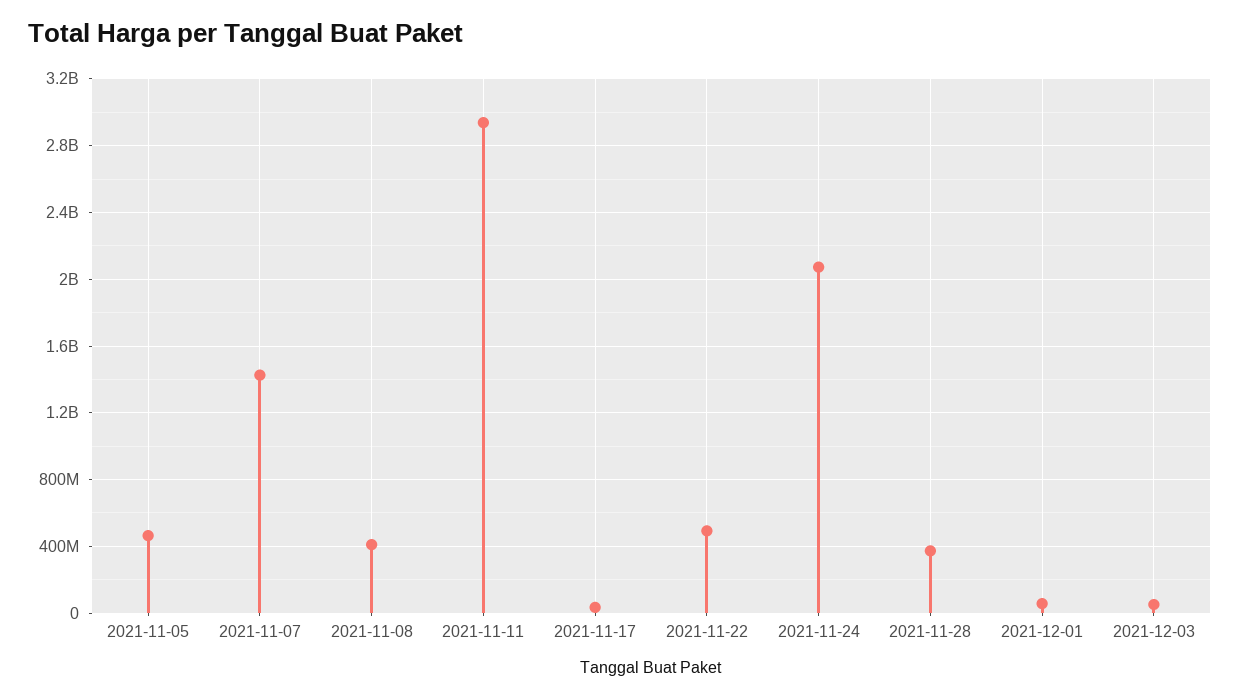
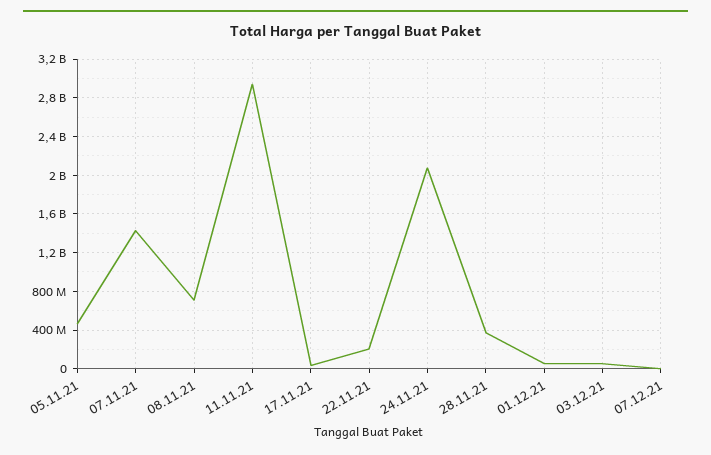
2021-11-08: 400000000 -> 700000000
2021-11-22: 500000000 -> 200000000
07.12.21: none -> 0

